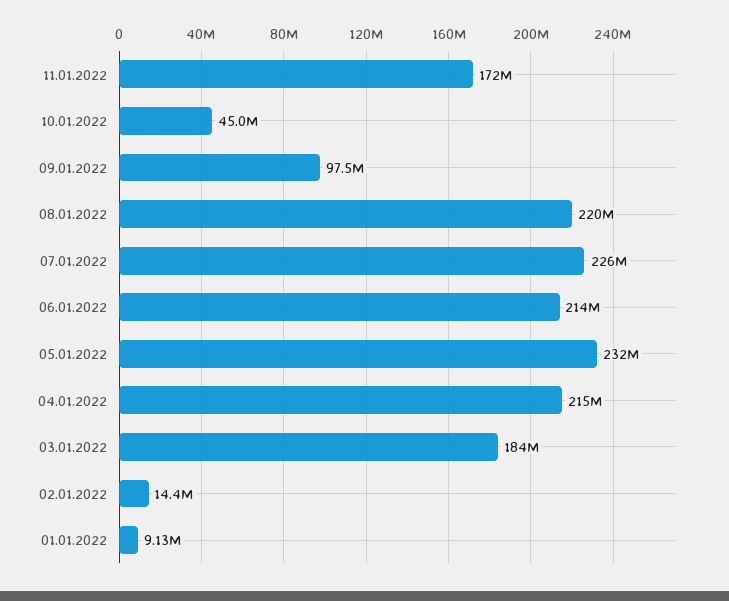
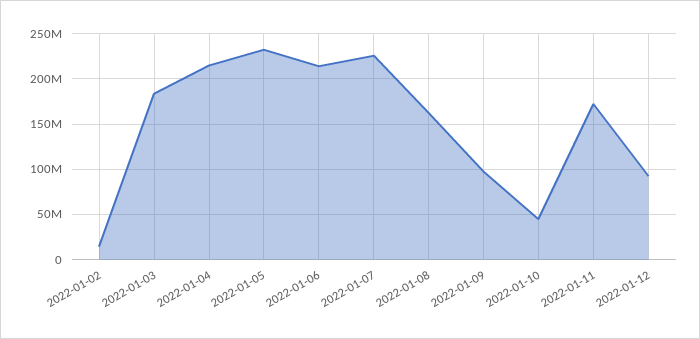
08.01.2022: 220000000 -> 160000000
01.01.2022: 9130000 -> none
2022-01-12: none -> 90000000

